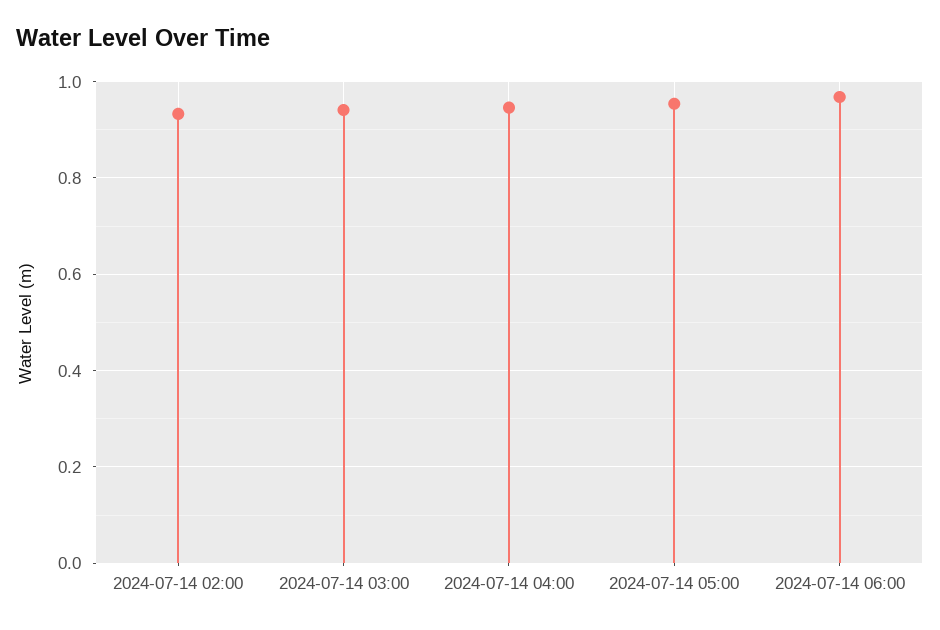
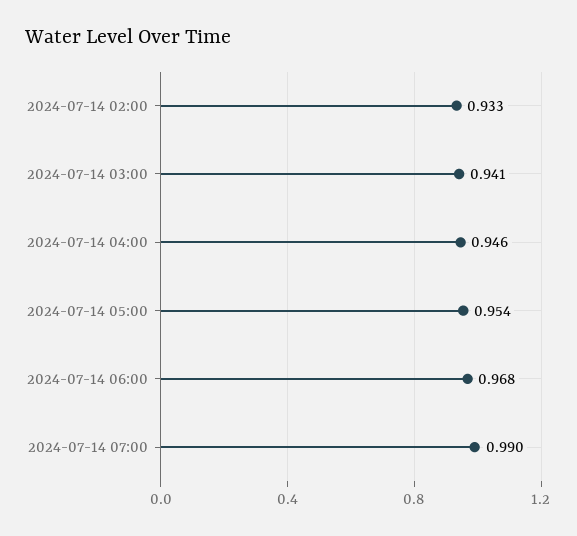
2024-07-14 07:00: none -> 0.99

